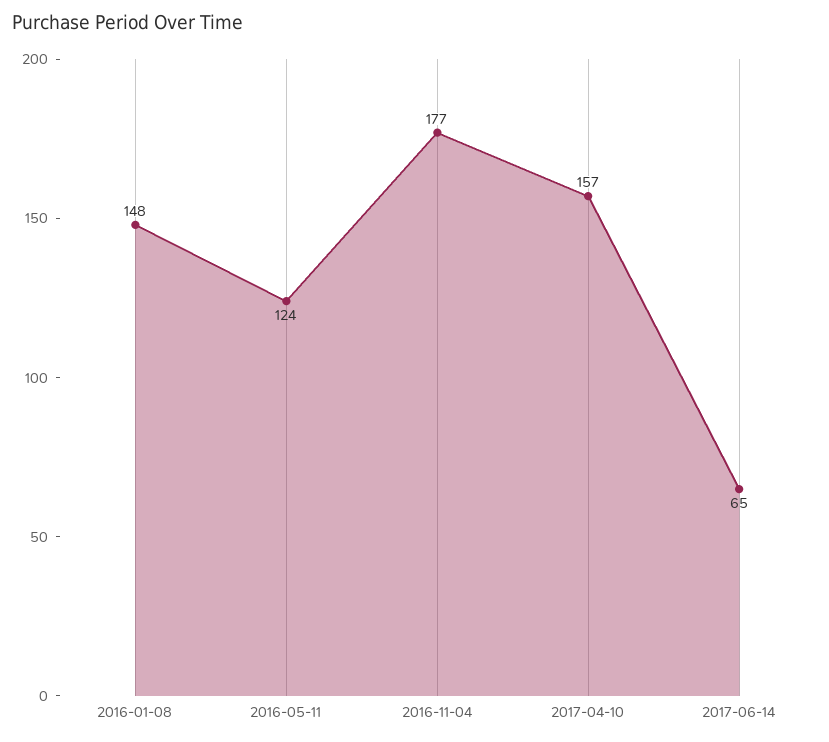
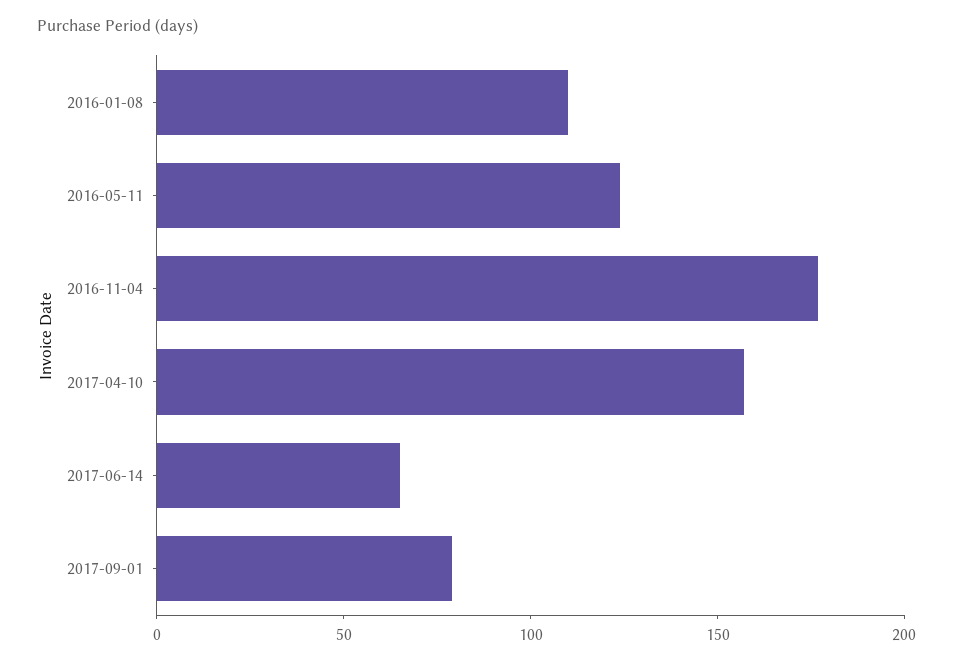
2016-01-08: 148 -> 110
2017-09-01: none -> 80

